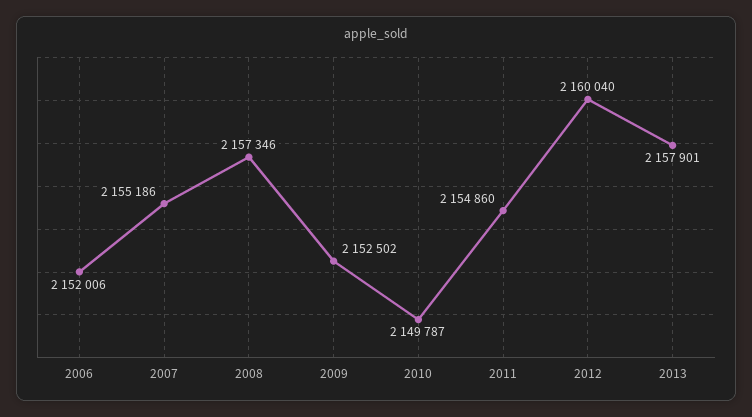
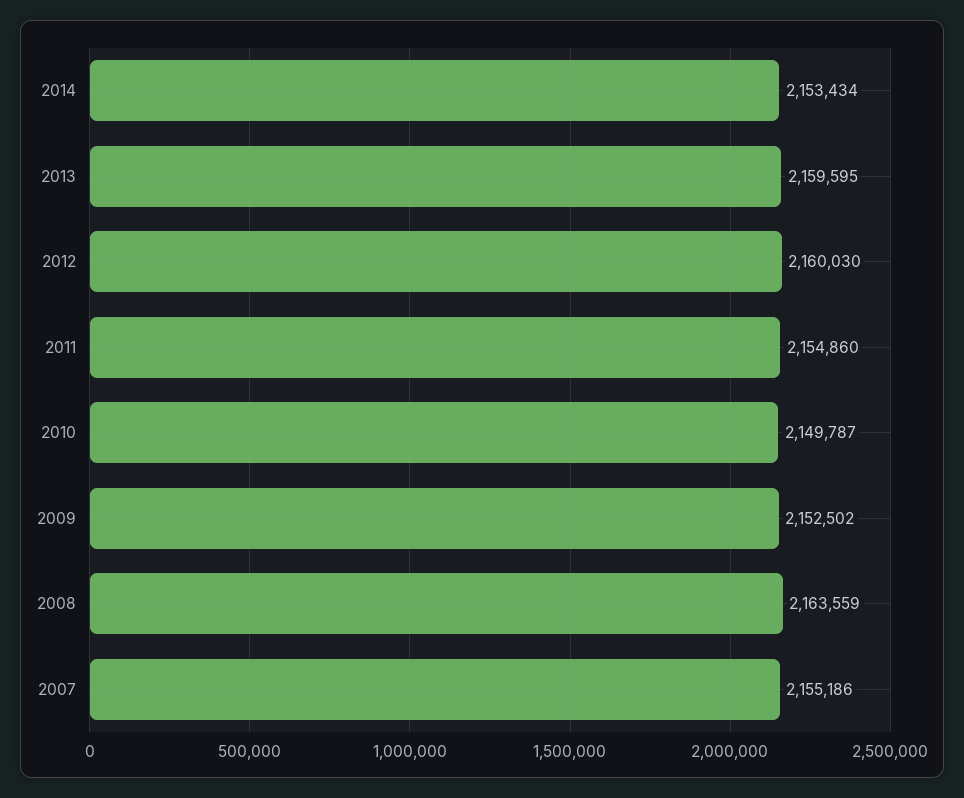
2006: 2152006 -> none
2008: 2157346 -> 2163559
2012: 2160040 -> 2160030
2013: 2157901 -> 2159595
2014: none -> 2153434

